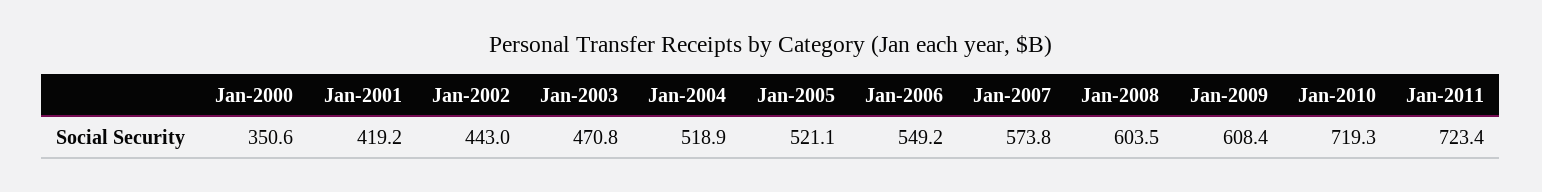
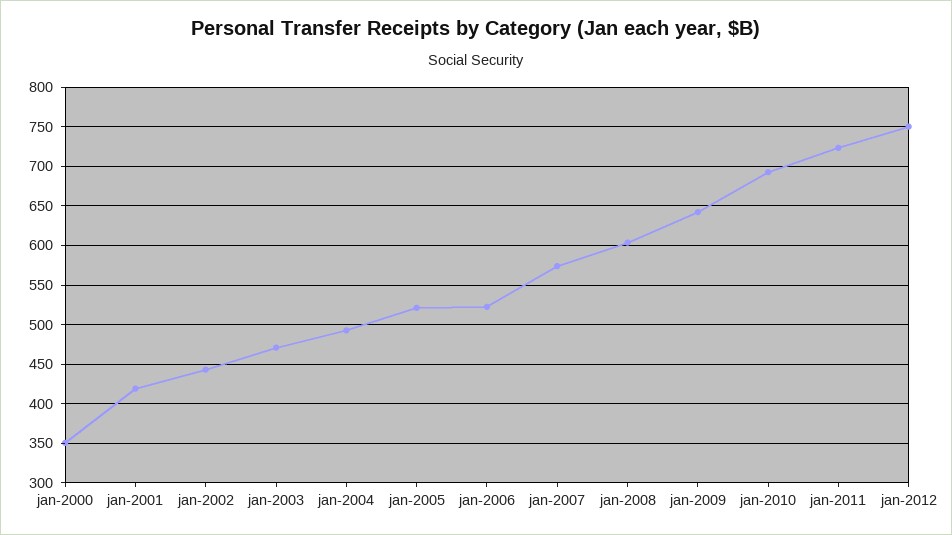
Jan-2004: 518.9 -> 490
Jan-2006: 549.2 -> 520
Jan-2009: 608.4 -> 640
Jan-2010: 719.3 -> 690
jan-2012: none -> 750

